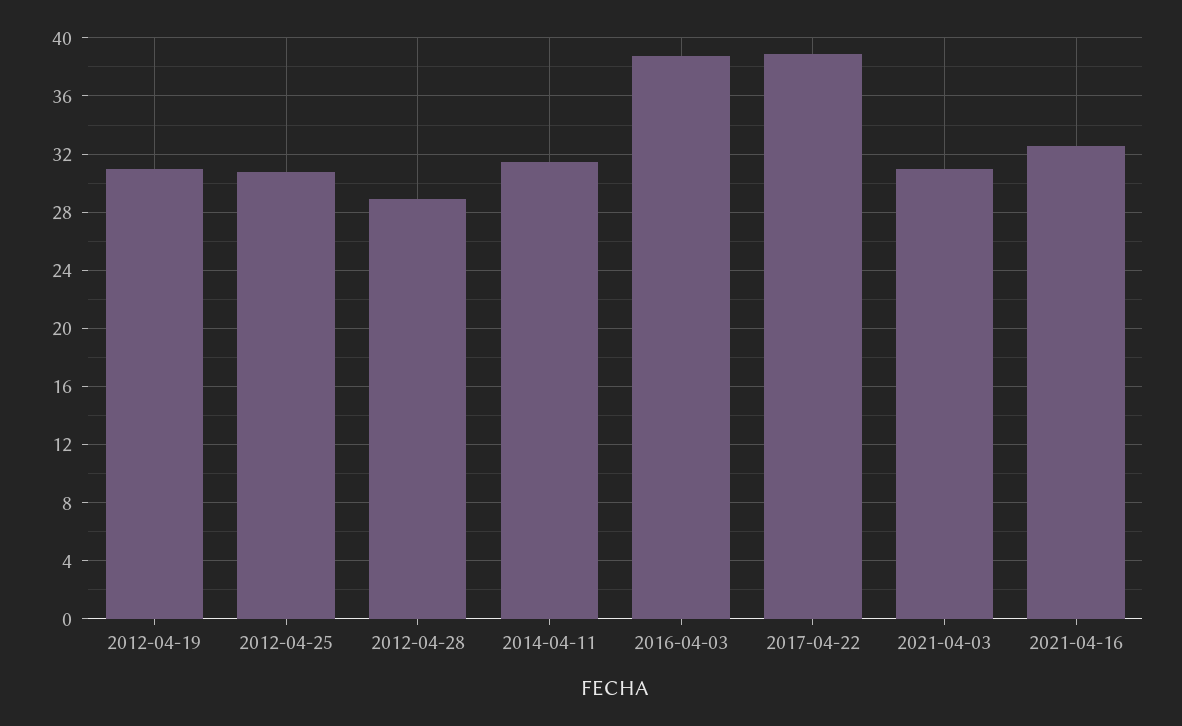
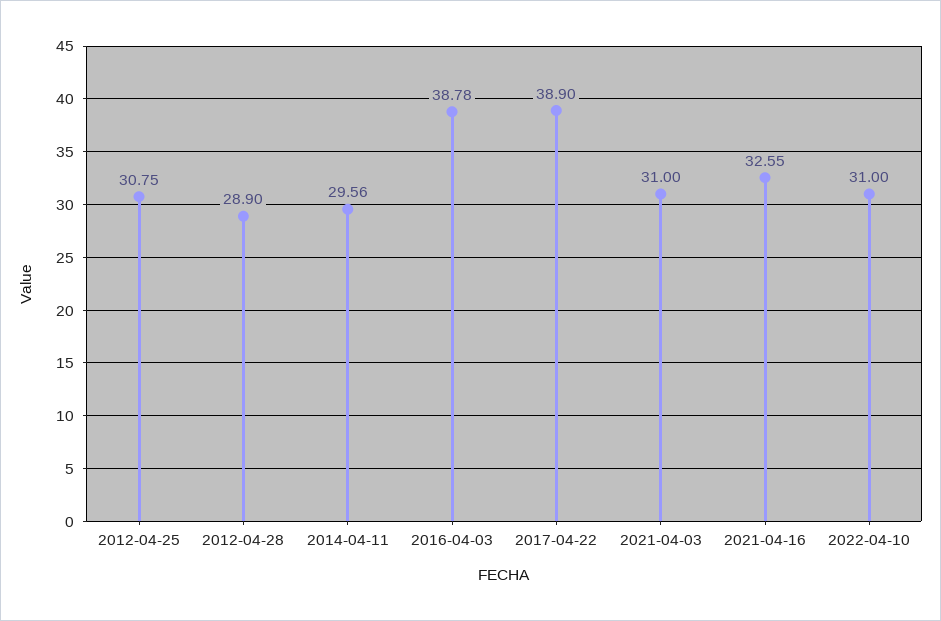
2012-04-19: 31 -> none
2014-04-11: 31.5 -> 29.56
2022-04-10: none -> 31

